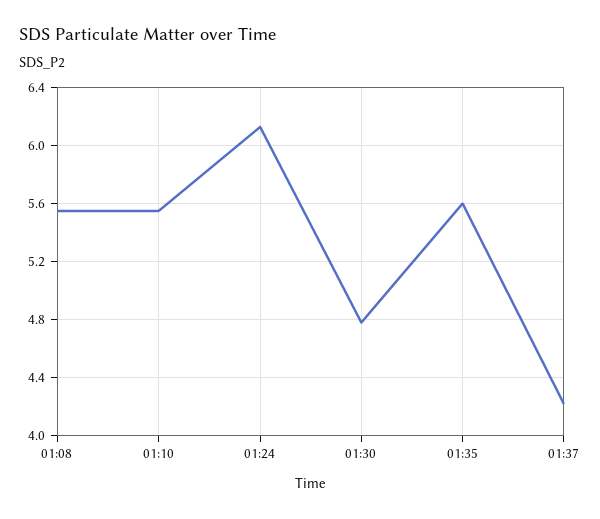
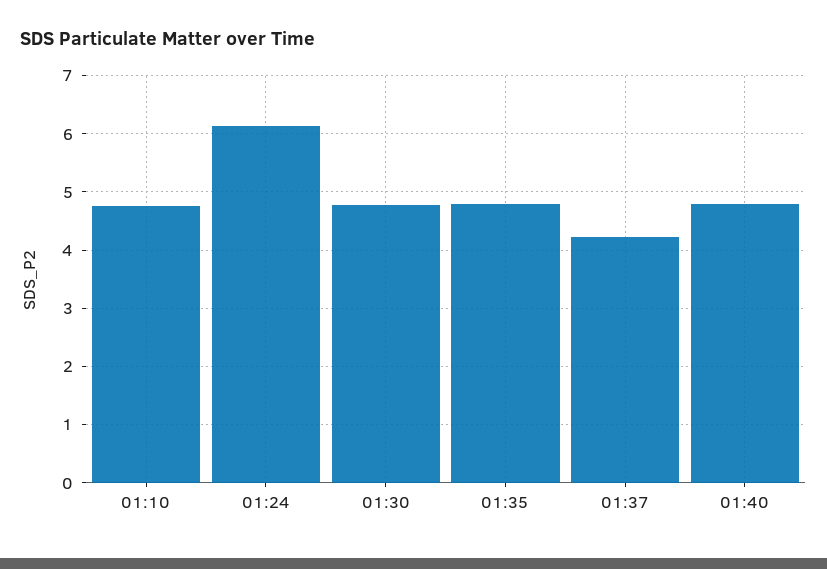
01:08: 5.55 -> none
01:10: 5.55 -> 4.8
01:35: 5.6 -> 4.8
01:40: none -> 4.8

